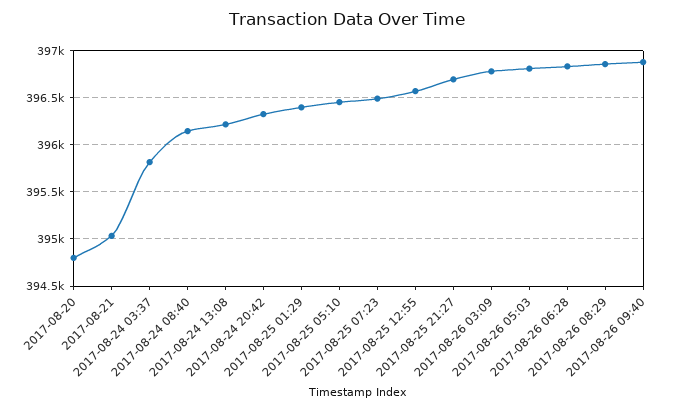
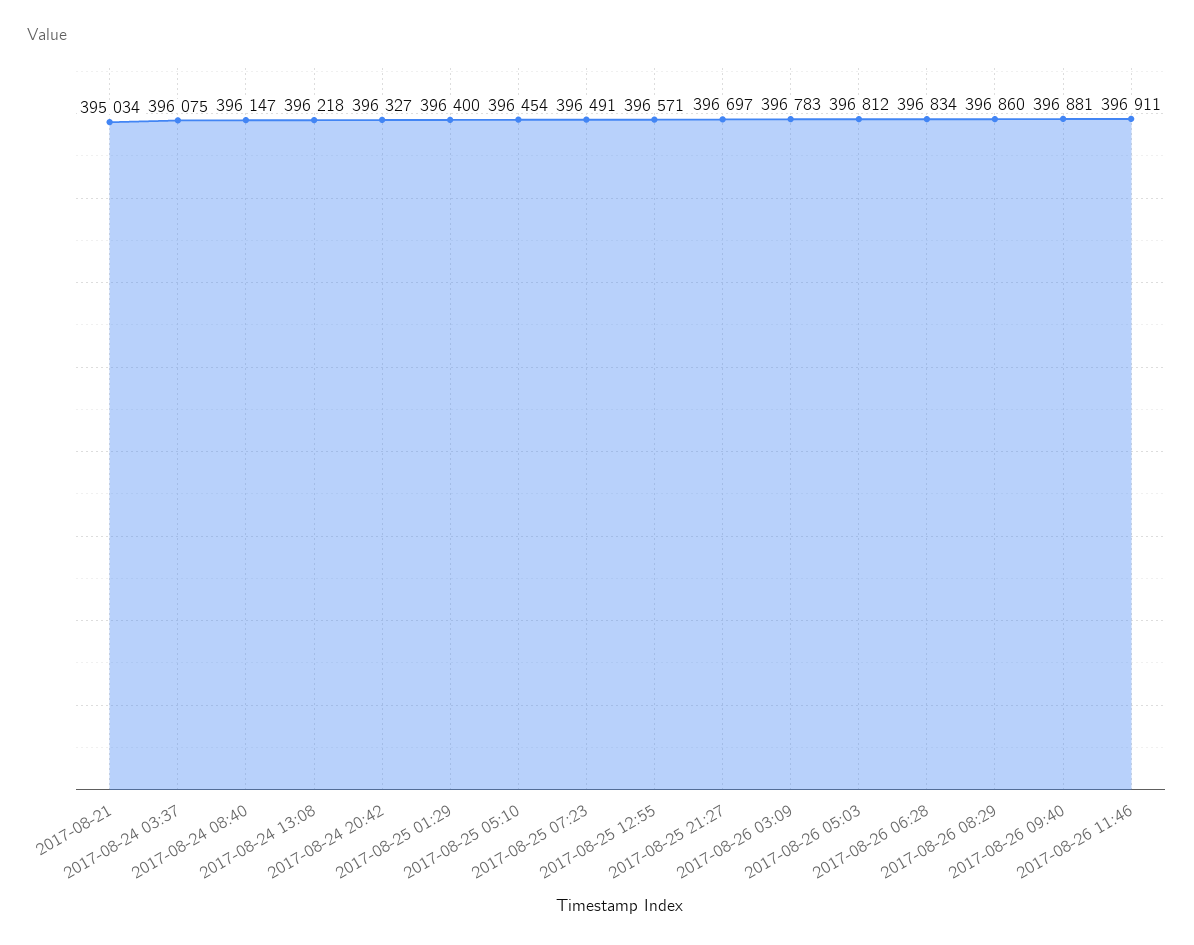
2017-08-20: 394800 -> none
2017-08-24 03:37: 395800 -> 396075
2017-08-26 11:46: none -> 396911

